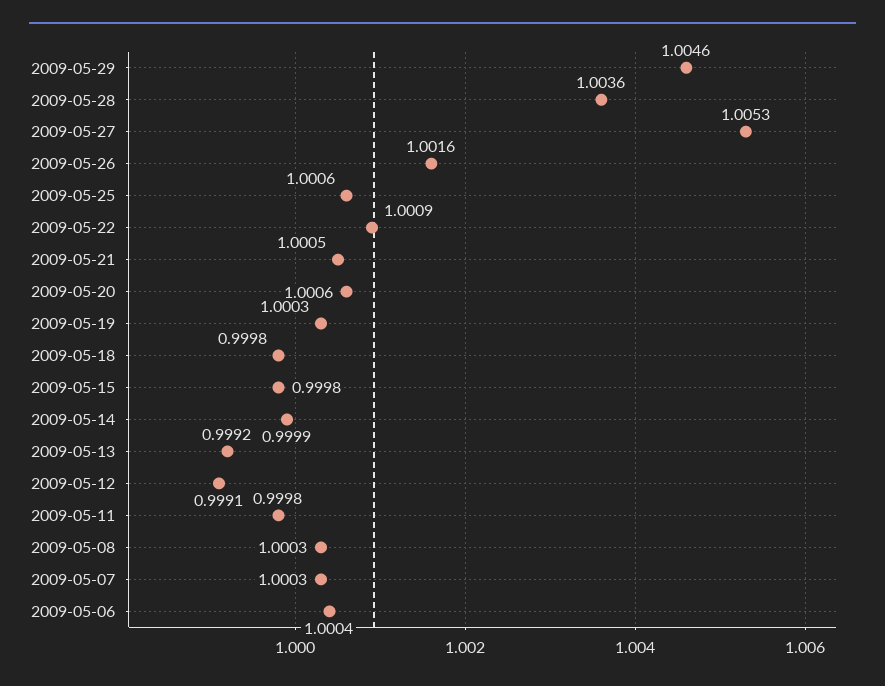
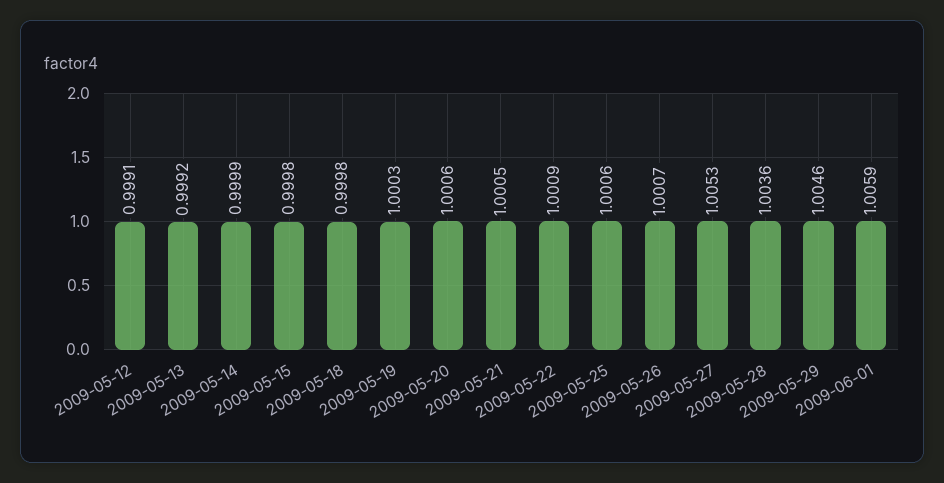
2009-05-26: 1.0016 -> 1.0007
2009-05-11: 0.9998 -> none
2009-05-08: 1.0003 -> none
2009-05-07: 1.0003 -> none
2009-05-06: 1.0004 -> none
2009-06-01: none -> 1.0059

